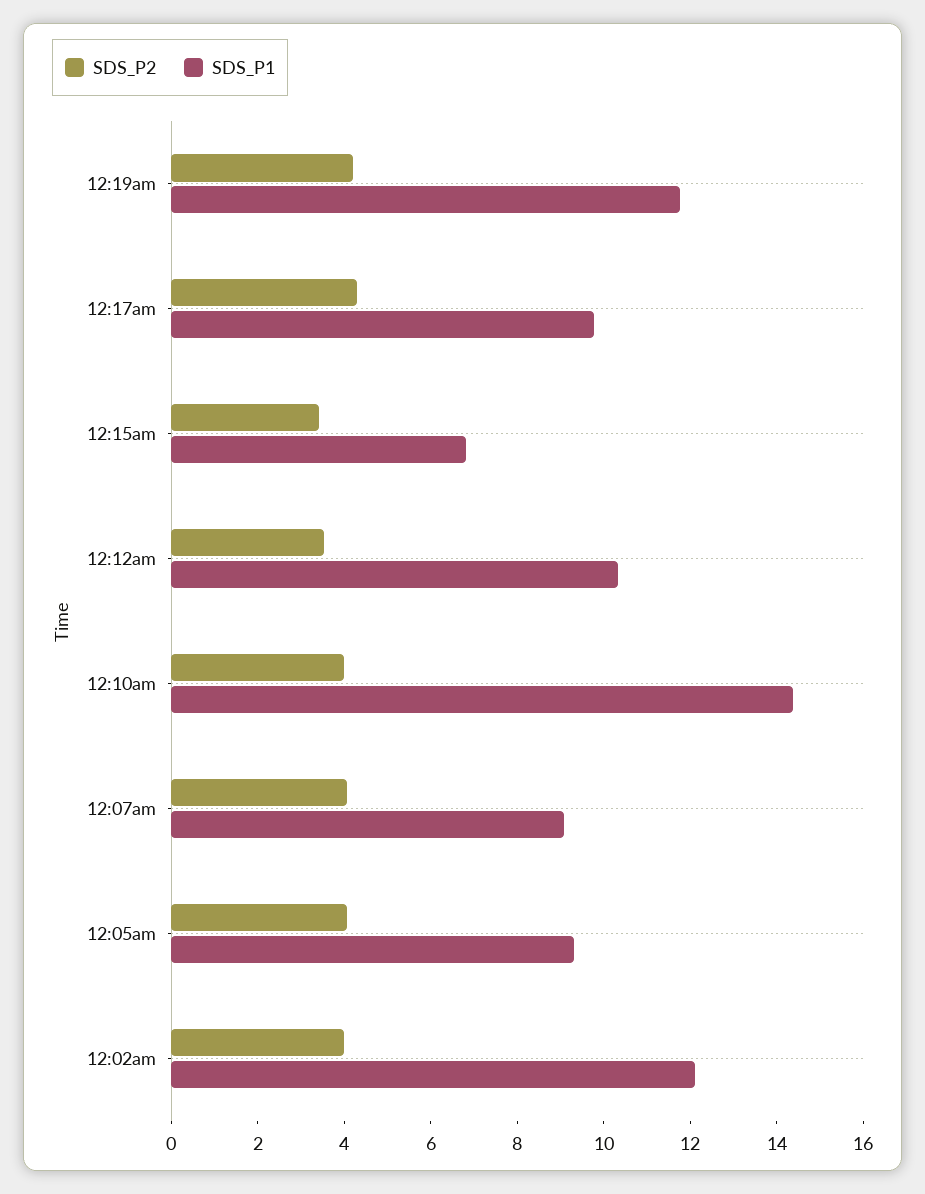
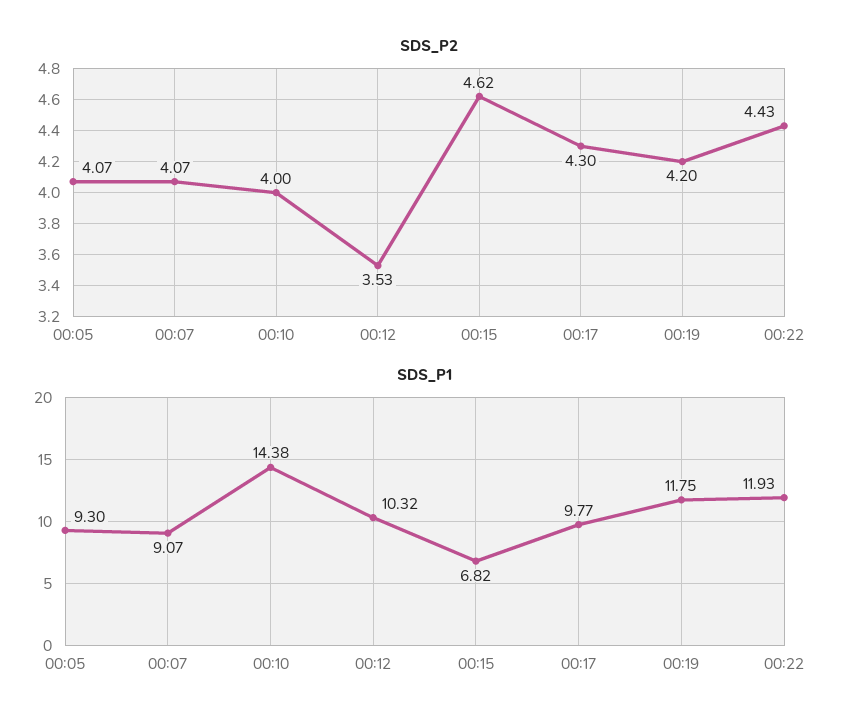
SDS_P2, 12:15am: 3.5 -> 4.62
SDS_P2, 12:02am: 4 -> none
SDS_P1, 12:02am: 12 -> none
SDS_P2, 00:22: none -> 4.43
SDS_P1, 00:22: none -> 11.93

